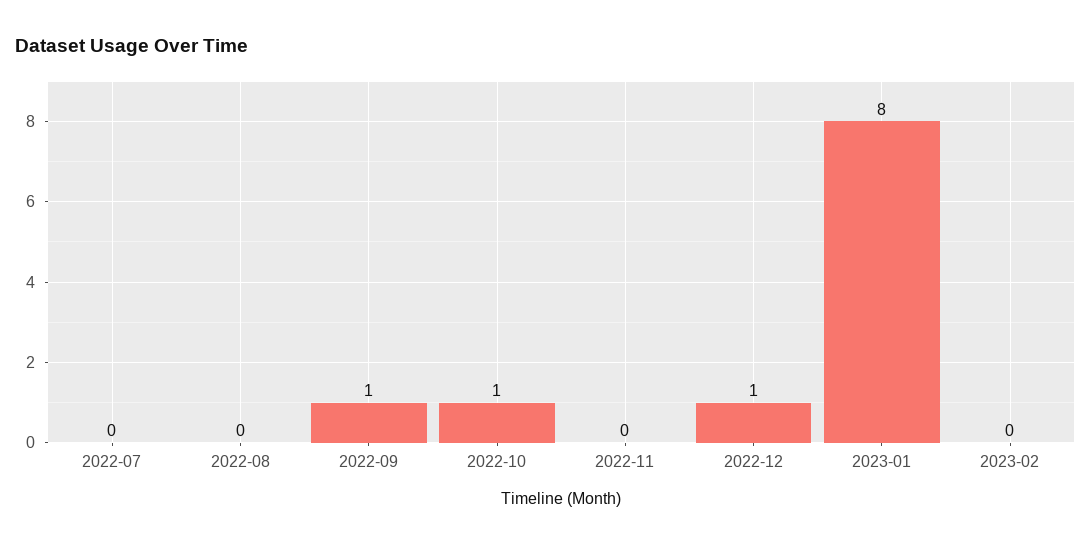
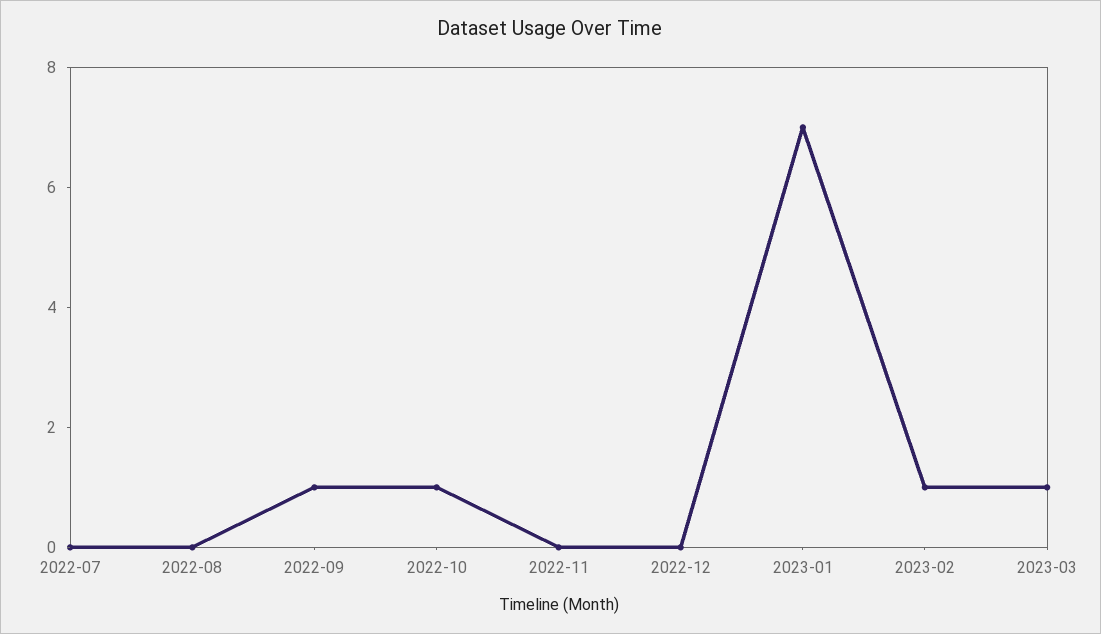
2022-12: 1 -> 0
2023-01: 8 -> 7
2023-02: 0 -> 1
2023-03: none -> 1

